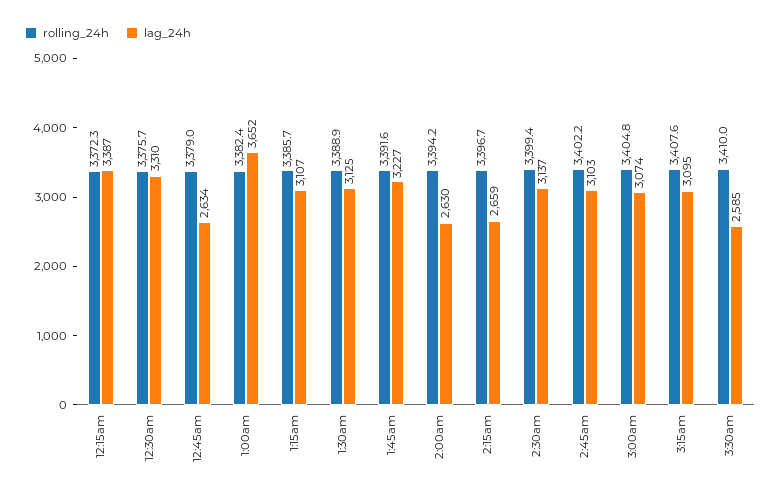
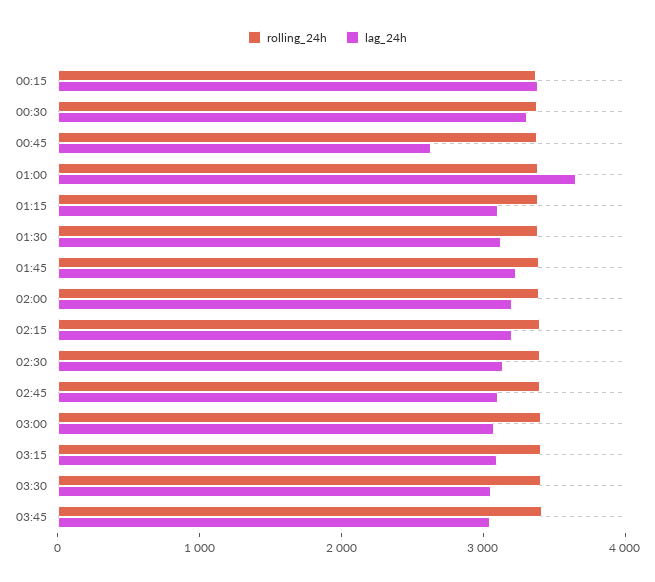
lag_24h, 2:00am: 2630 -> 3200
lag_24h, 2:15am: 2659 -> 3200
lag_24h, 3:30am: 2585 -> 3000
rolling_24h, 03:45: none -> 3400
lag_24h, 03:45: none -> 3000

